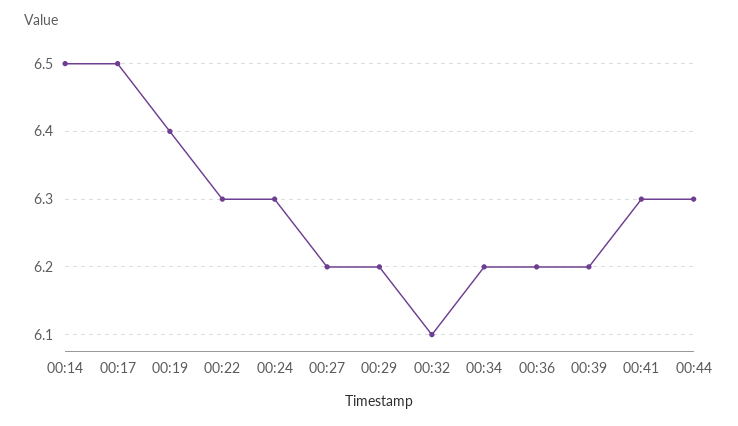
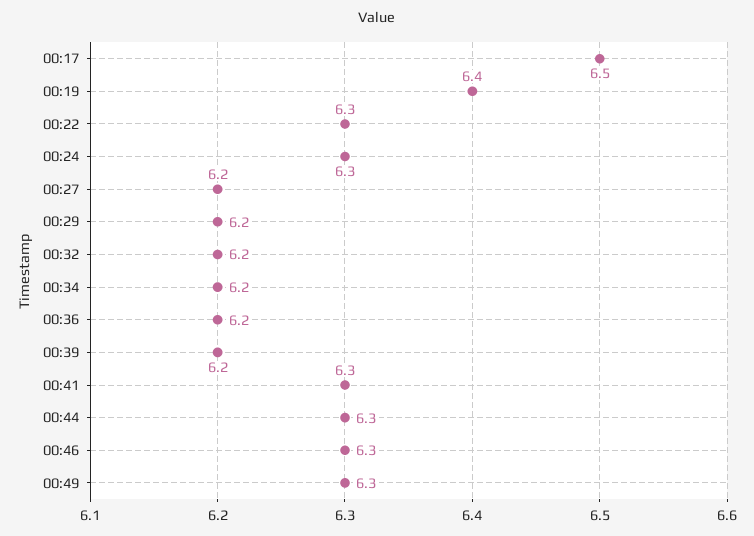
00:14: 6.5 -> none
00:32: 6.1 -> 6.2
00:46: none -> 6.3
00:49: none -> 6.3

